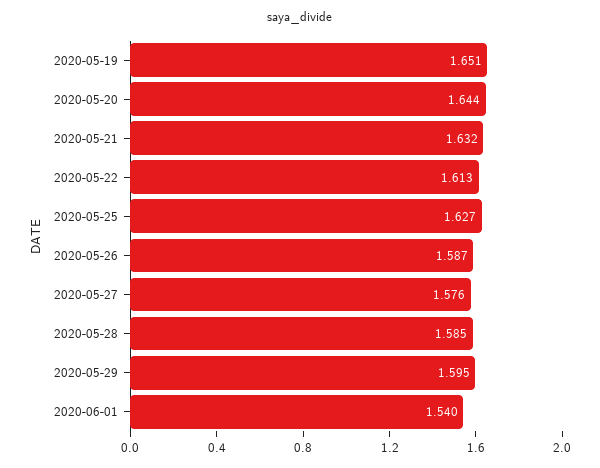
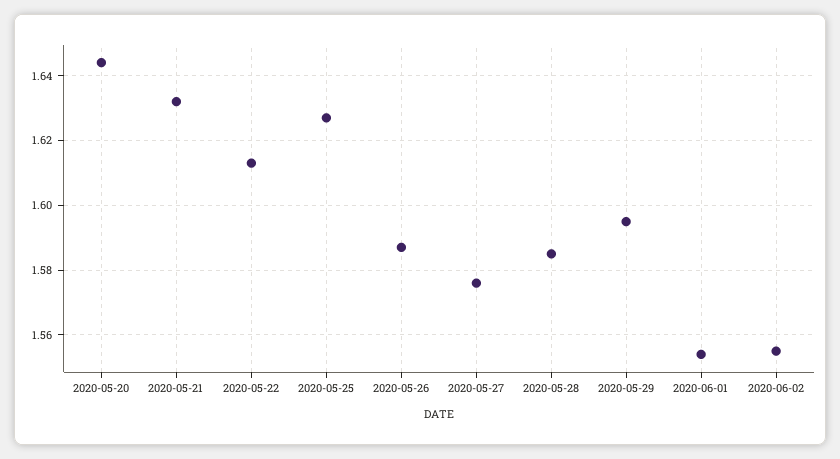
2020-05-19: 1.651 -> none
2020-06-01: 1.54 -> 1.555
2020-06-02: none -> 1.555

